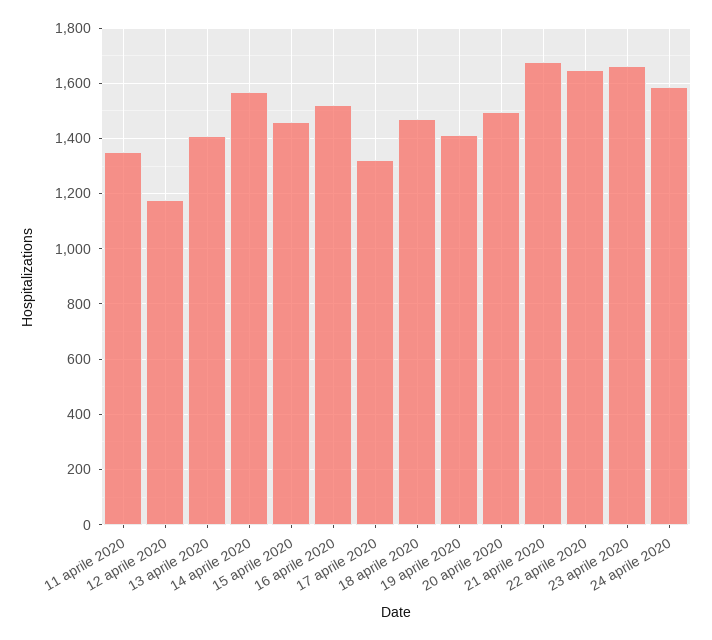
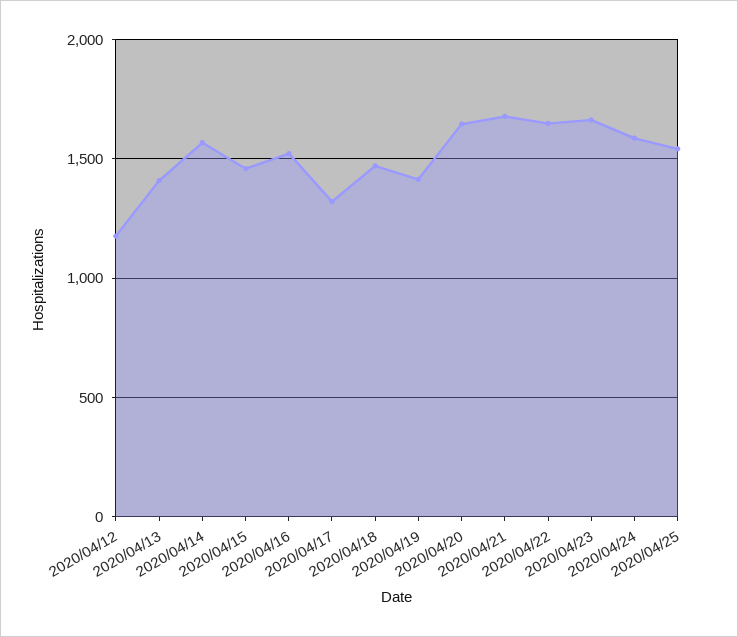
11 aprile 2020: 1350 -> none
20 aprile 2020: 1500 -> 1650
2020/04/25: none -> 1550

